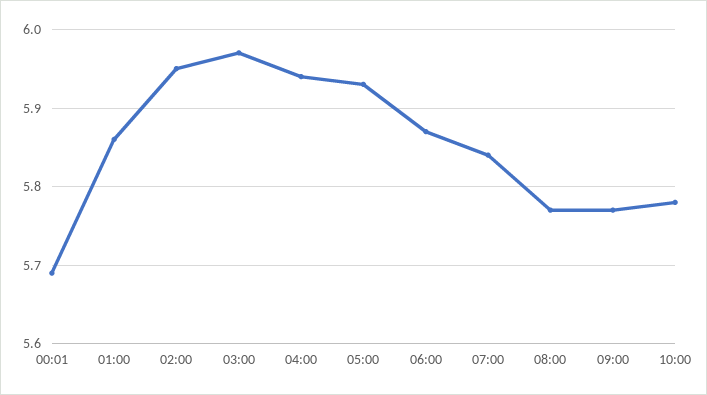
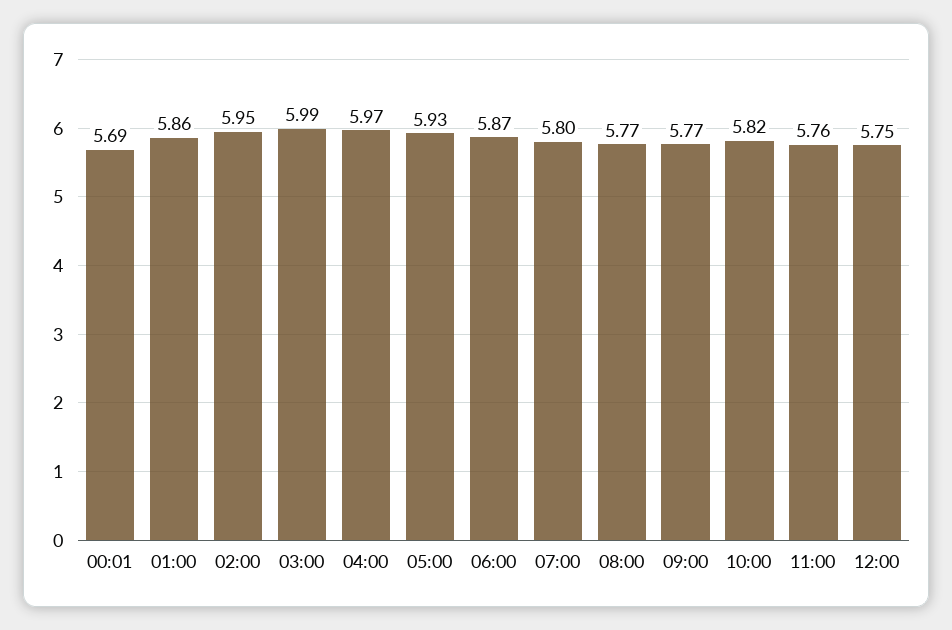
03:00: 5.97 -> 5.99
04:00: 5.94 -> 5.97
07:00: 5.84 -> 5.8
10:00: 5.78 -> 5.82
11:00: none -> 5.76
12:00: none -> 5.75

